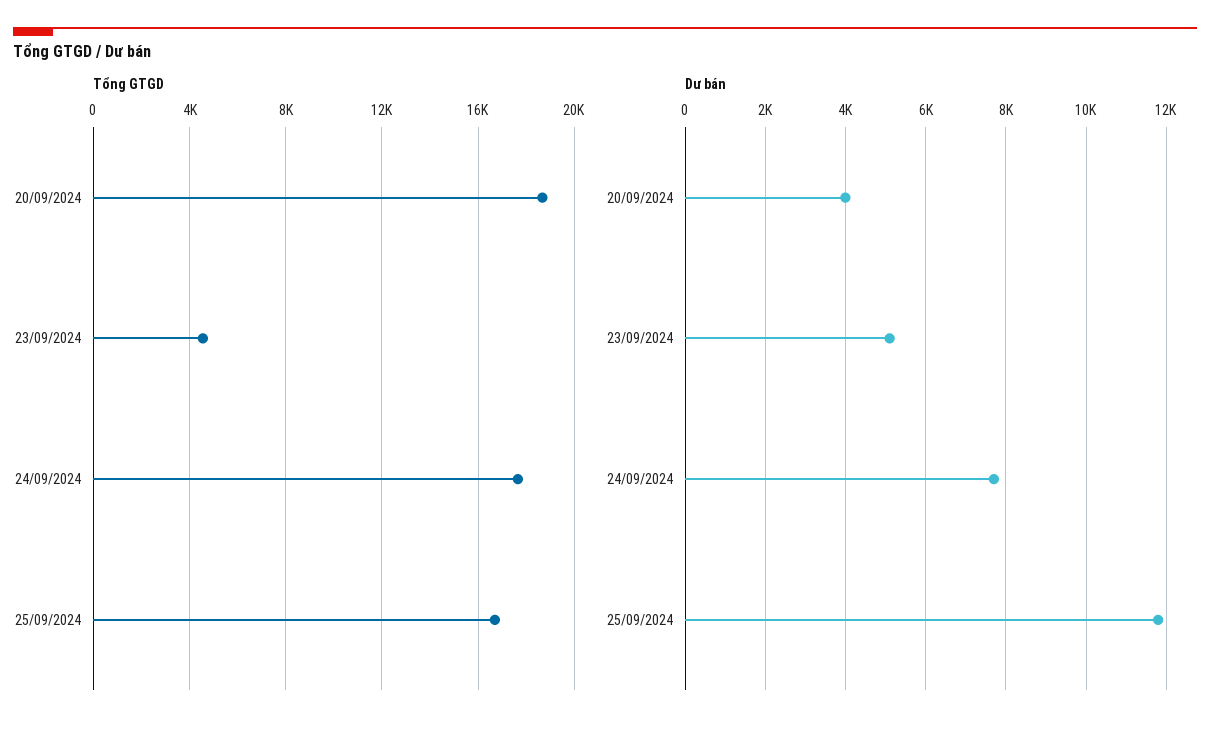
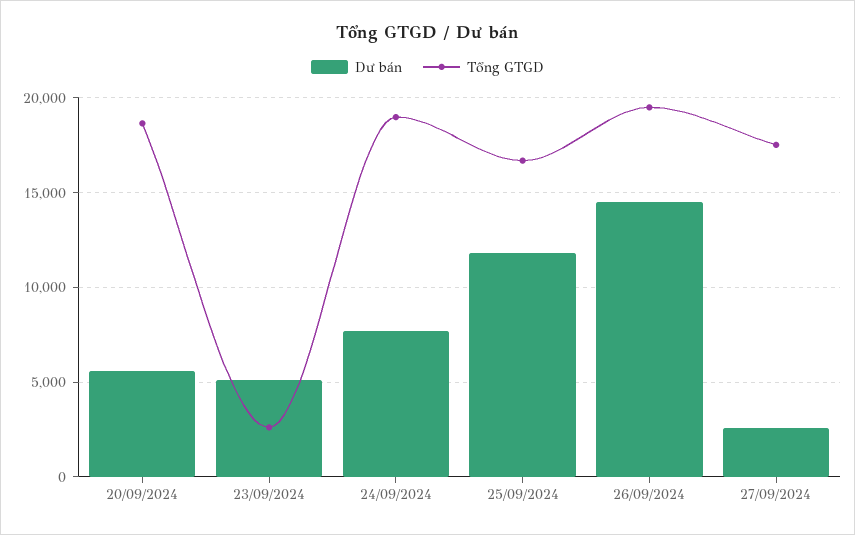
Tổng GTGD, 23/09/2024: 4500 -> 2500
Tổng GTGD, 24/09/2024: 17500 -> 19000
Dư bán, 20/09/2024: 4000 -> 5500
Dư bán, 26/09/2024: none -> 14500
Tổng GTGD, 26/09/2024: none -> 19500
Dư bán, 27/09/2024: none -> 2500
Tổng GTGD, 27/09/2024: none -> 17500

